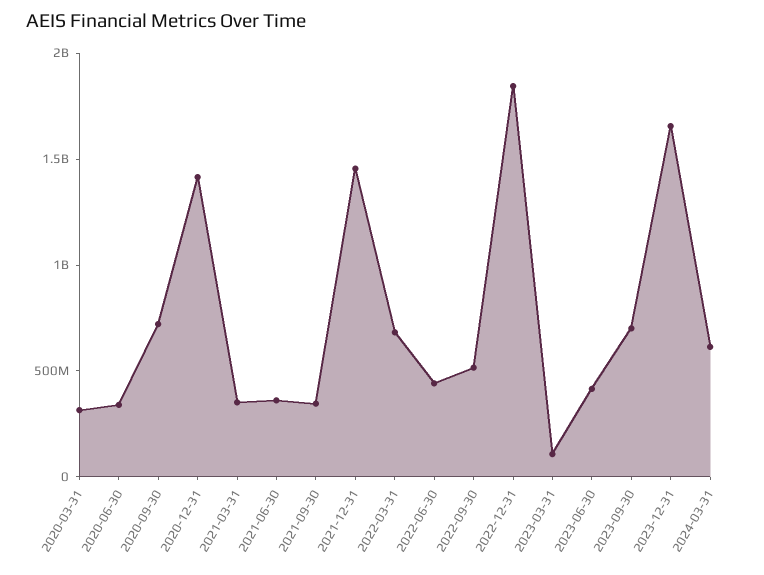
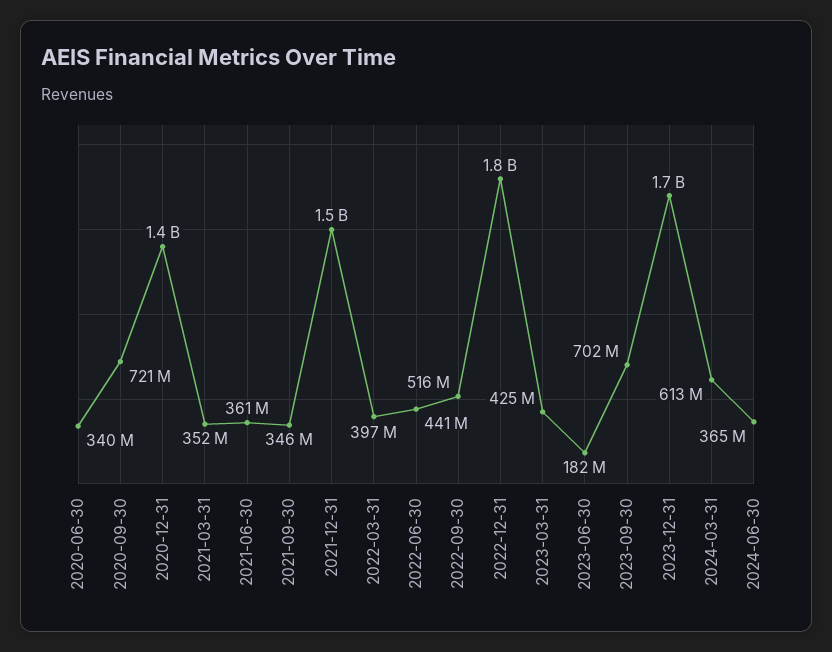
2020-03-31: 300000000 -> none
2022-03-31: 700000000 -> 397000000
2023-03-31: 100000000 -> 425000000
2023-06-30: 400000000 -> 182000000
2024-06-30: none -> 365000000

